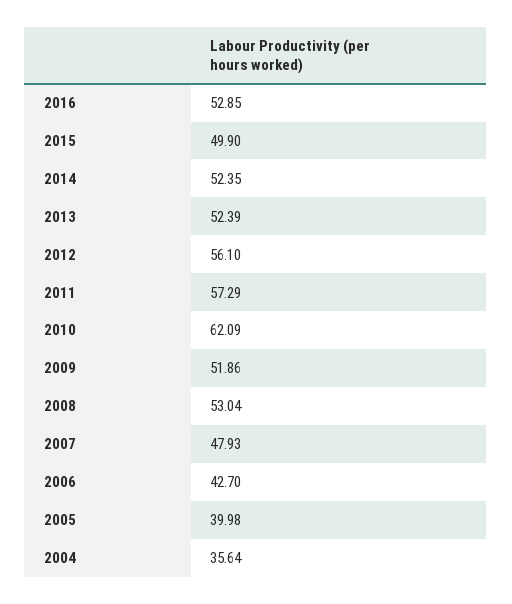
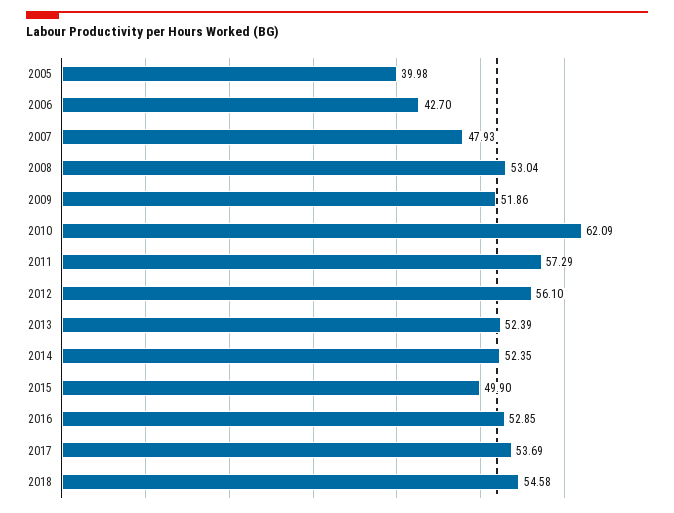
2004: 35.64 -> none
2017: none -> 53.69
2018: none -> 54.58

